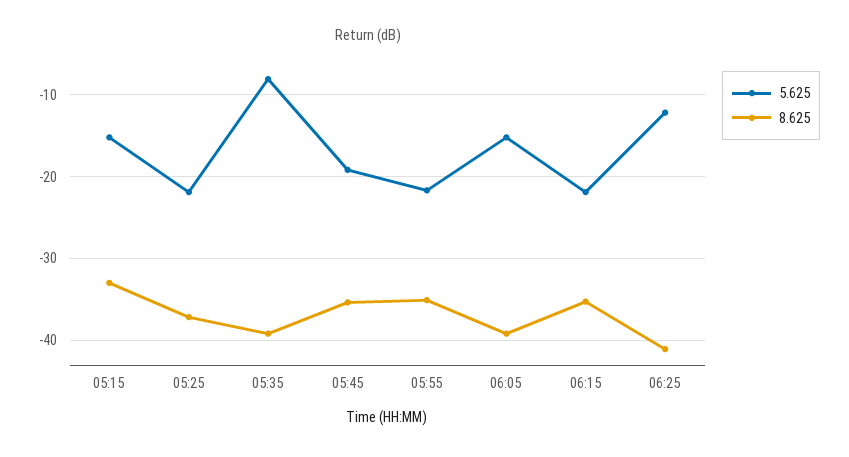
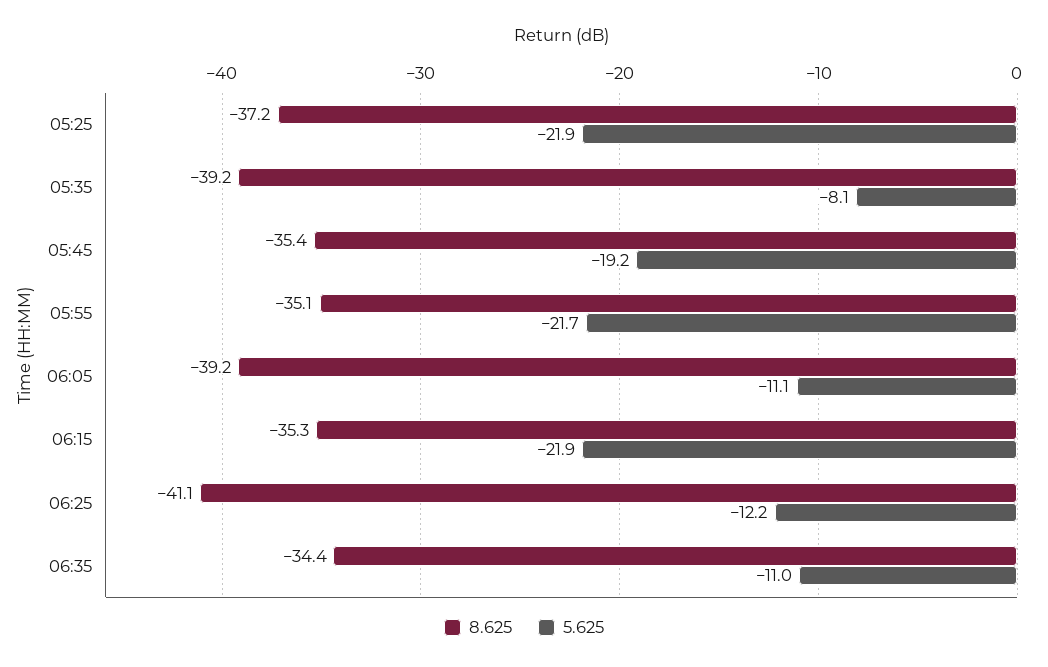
5.625, 05:15: -15 -> none
8.625, 05:15: -33 -> none
5.625, 06:05: -15 -> -11.1
8.625, 06:35: none -> -34.4
5.625, 06:35: none -> -11

